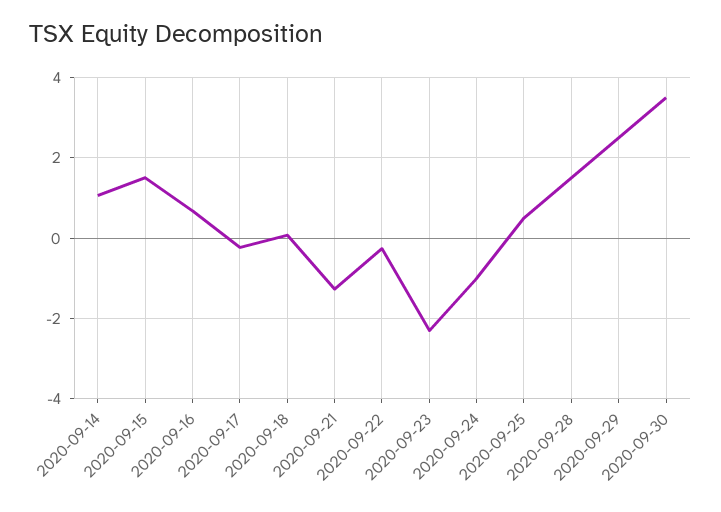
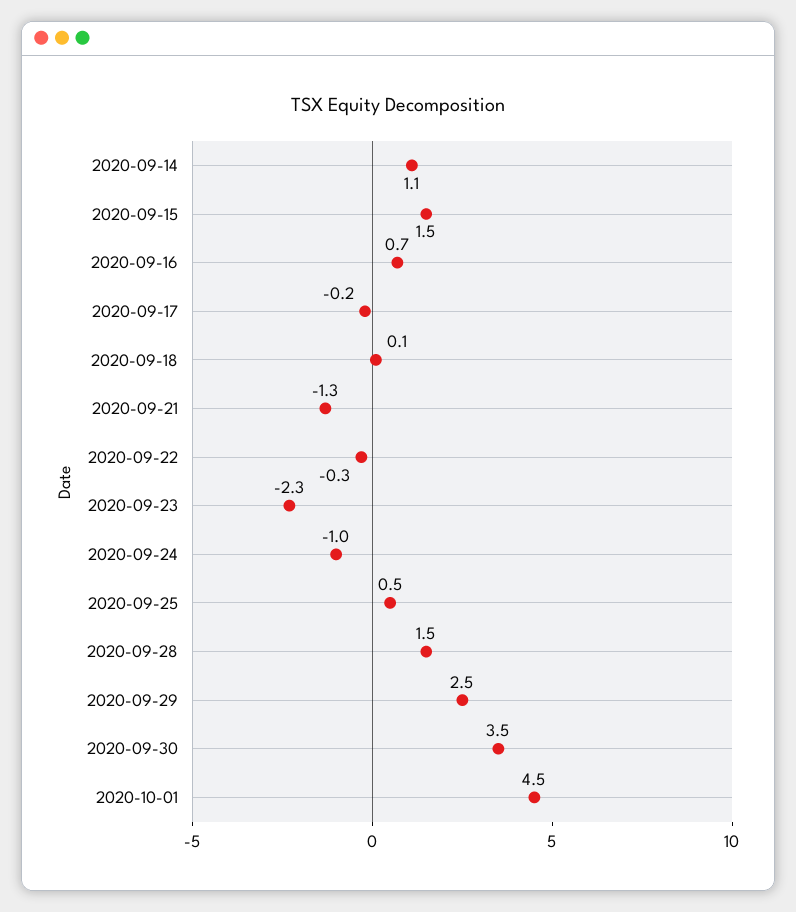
2020-10-01: none -> 4.5

